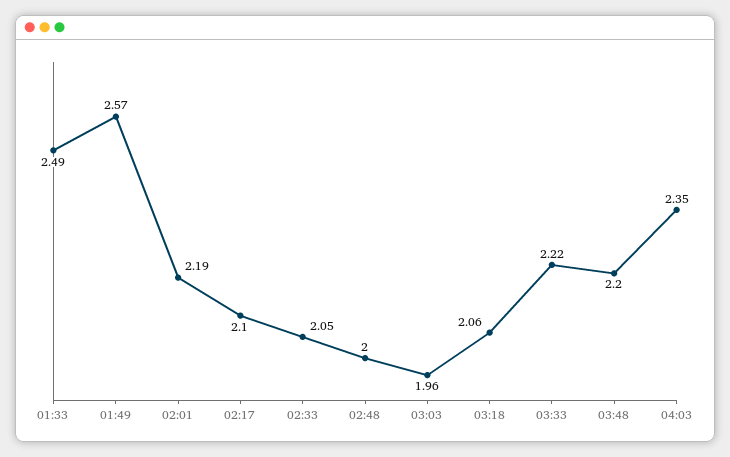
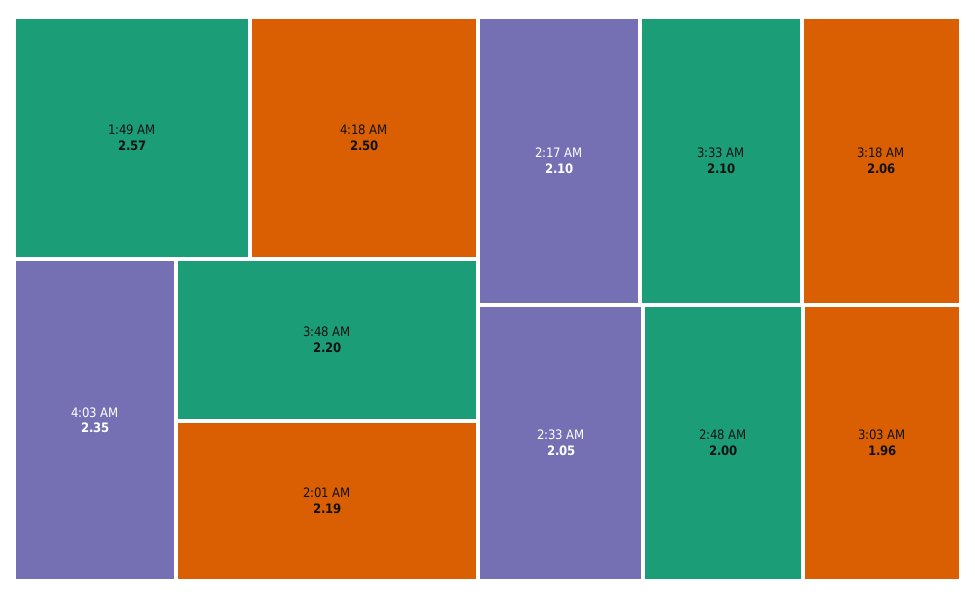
01:33: 2.49 -> none
03:33: 2.22 -> 2.1
4:18 AM: none -> 2.5

